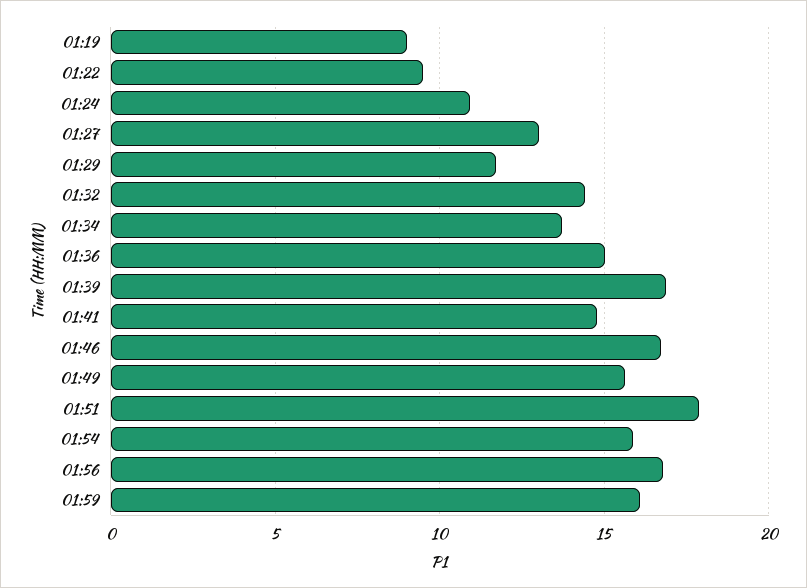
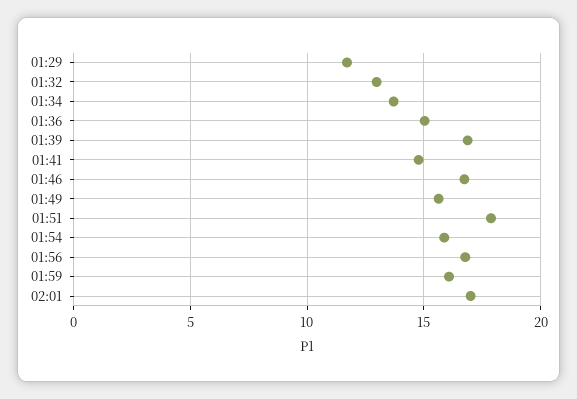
01:19: 9 -> none
01:22: 9.5 -> none
01:24: 11 -> none
01:27: 13 -> none
01:32: 14.5 -> 13
02:01: none -> 17

